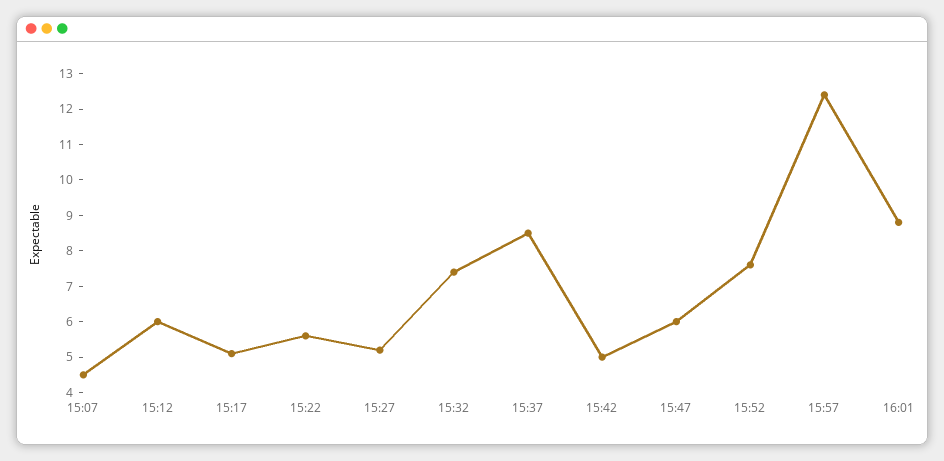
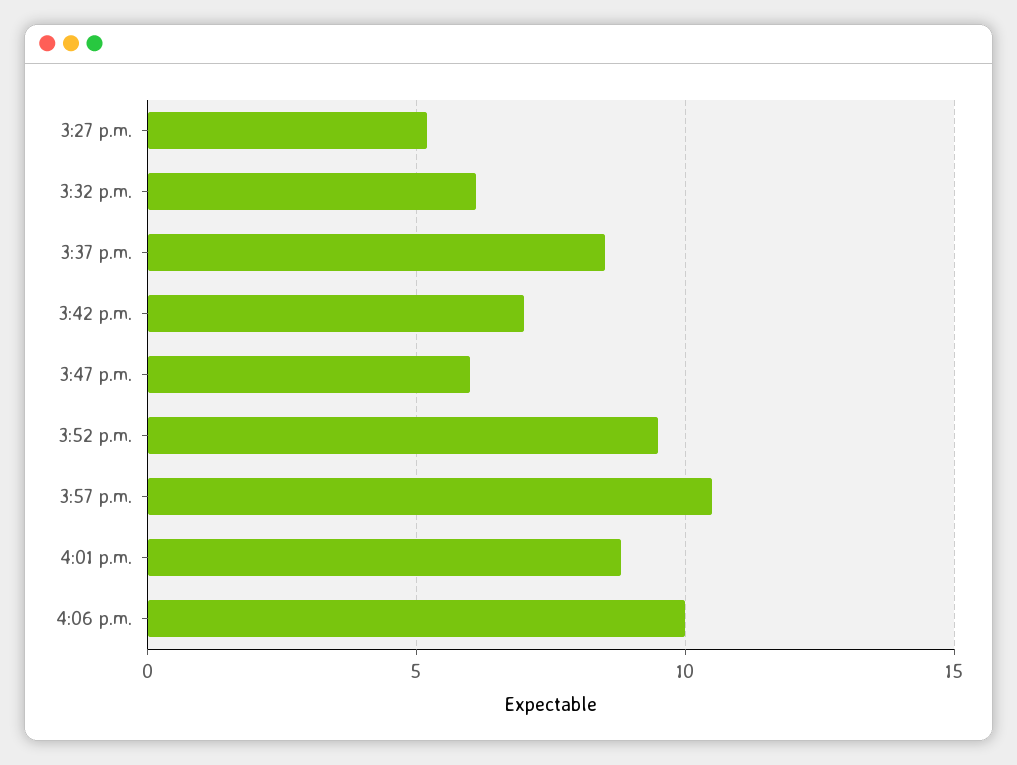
15:07: 4.5 -> none
15:12: 6 -> none
15:17: 5 -> none
15:22: 5.5 -> none
15:32: 7.5 -> 6
15:42: 5 -> 7
15:52: 7.5 -> 9.5
15:57: 12.5 -> 10.5
4:06 p.m.: none -> 10

